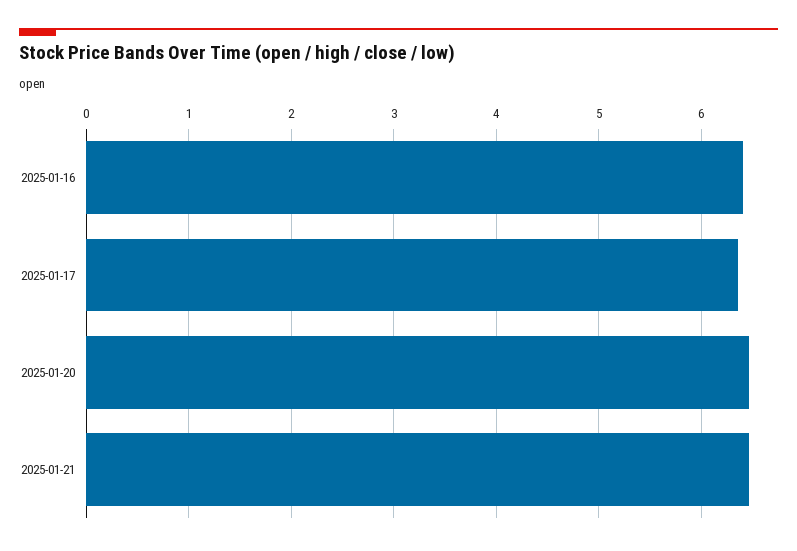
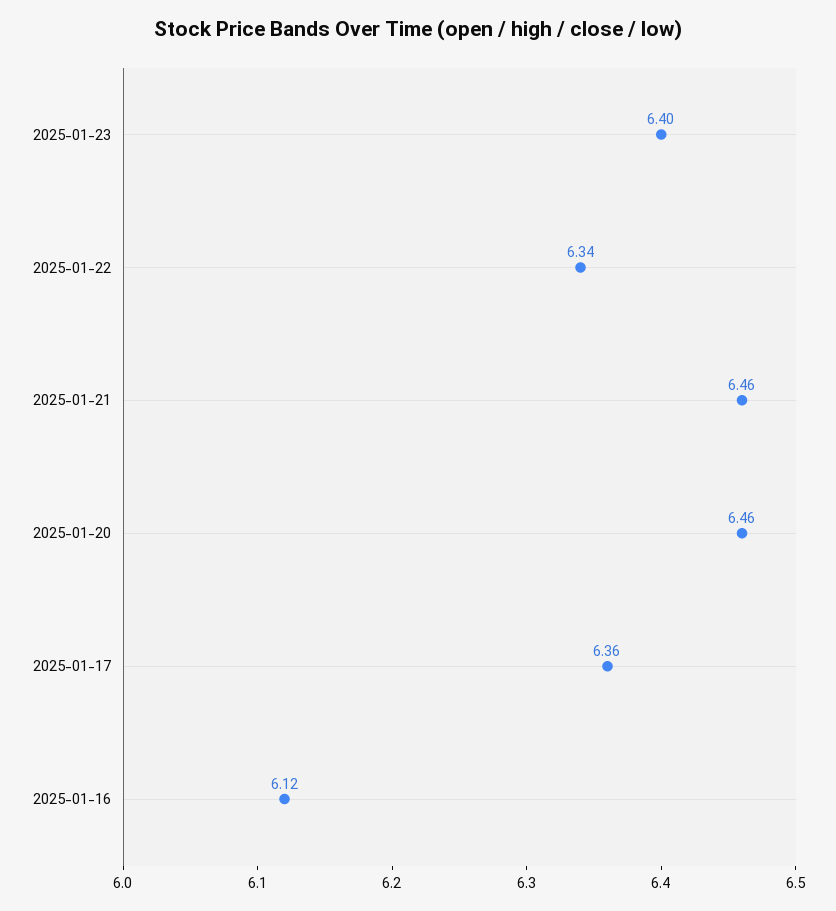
2025-01-16: 6.4 -> 6.12
2025-01-23: none -> 6.4
2025-01-22: none -> 6.34

